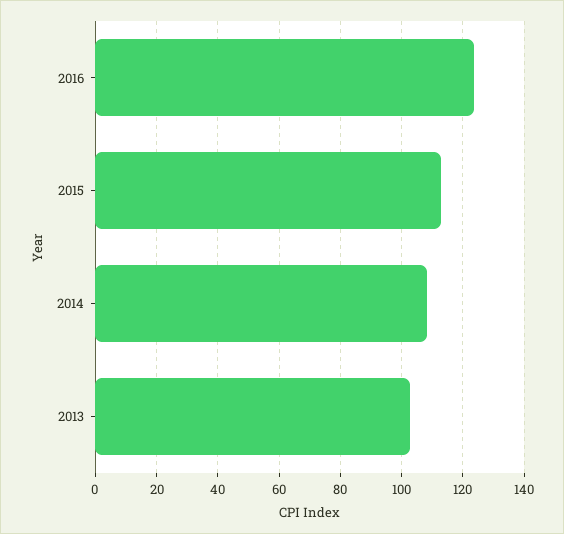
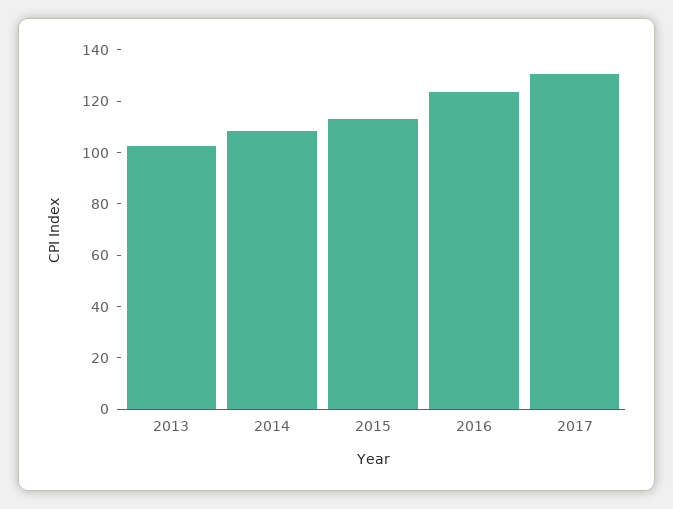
2017: none -> 130

